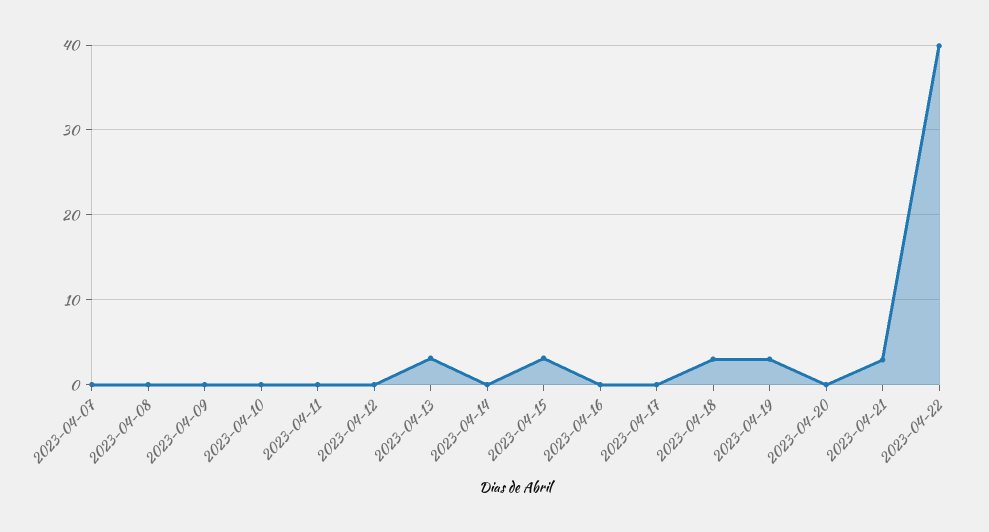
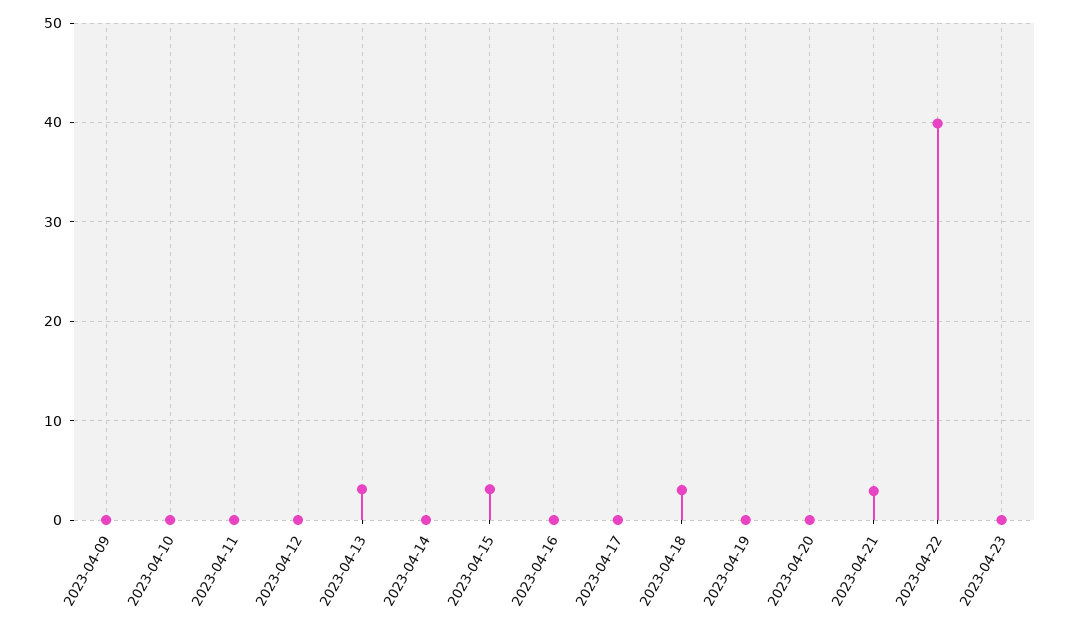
2023-04-07: 0 -> none
2023-04-08: 0 -> none
2023-04-19: 3 -> 0
2023-04-23: none -> 0

